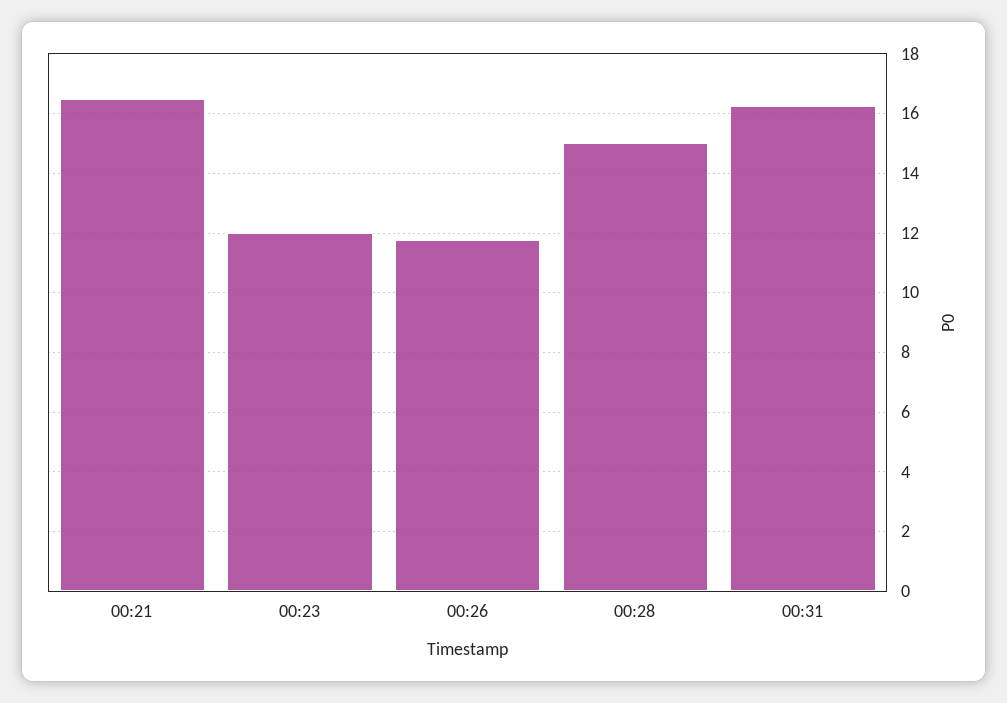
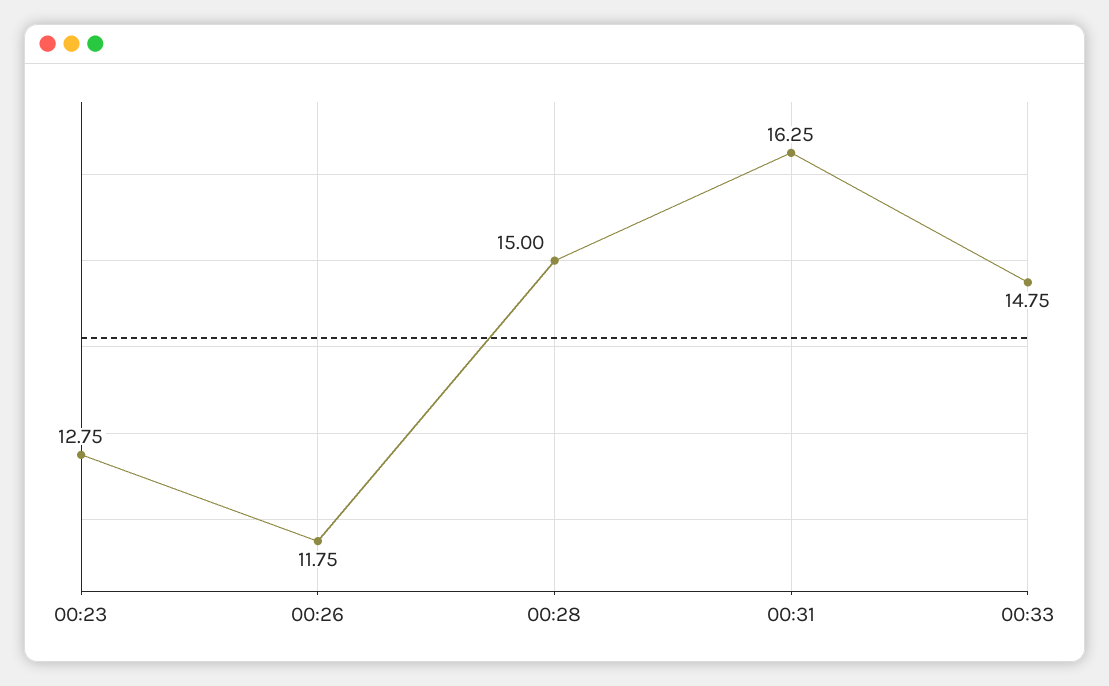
00:21: 16.5 -> none
00:23: 12 -> 12.75
00:33: none -> 14.75

